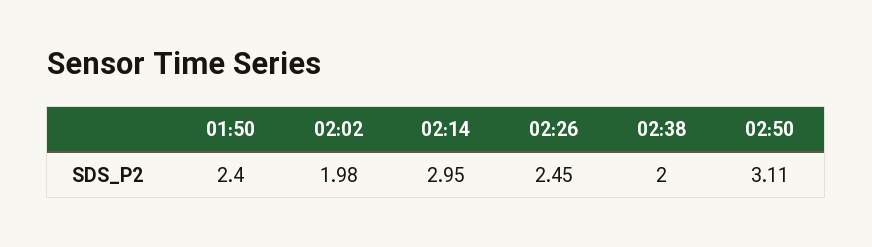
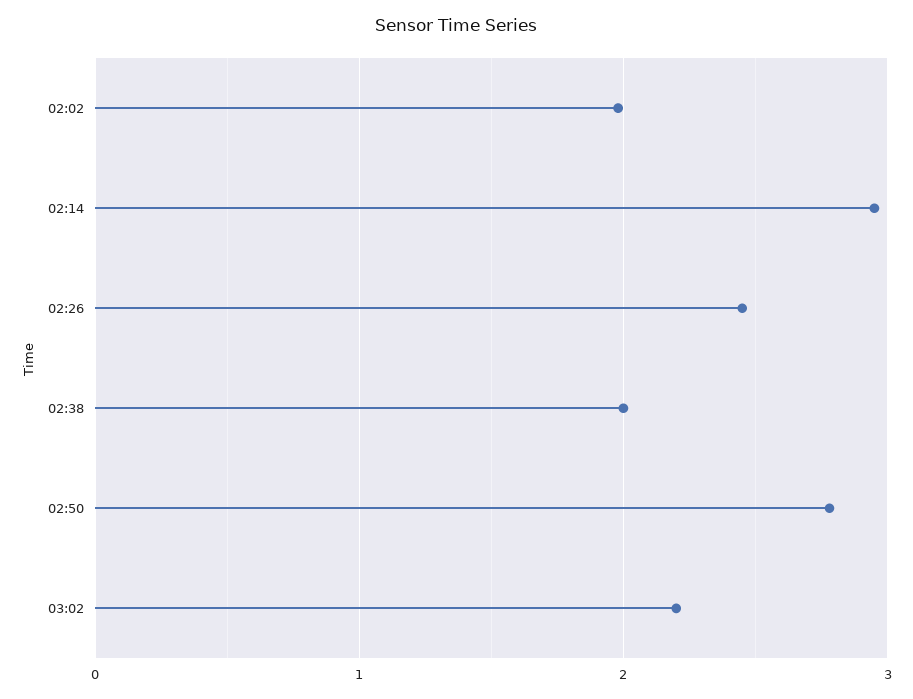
01:50: 2.4 -> none
02:50: 3.11 -> 2.8
03:02: none -> 2.2

